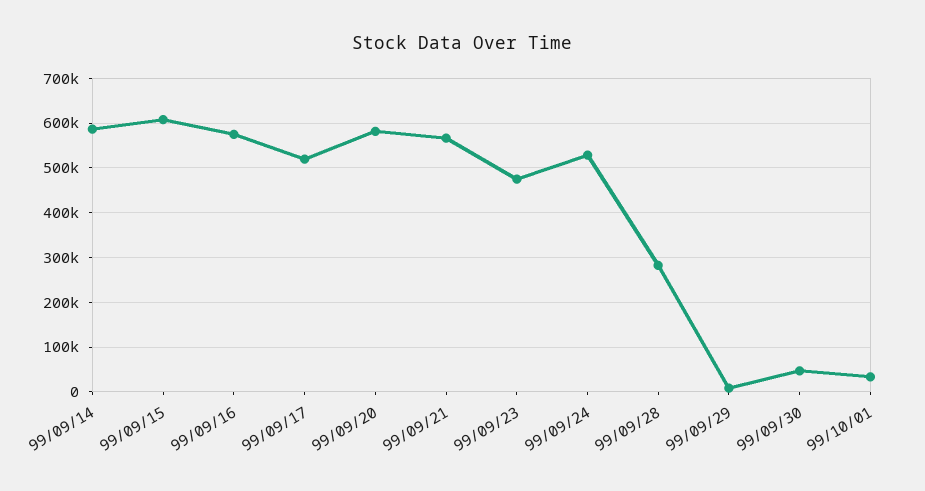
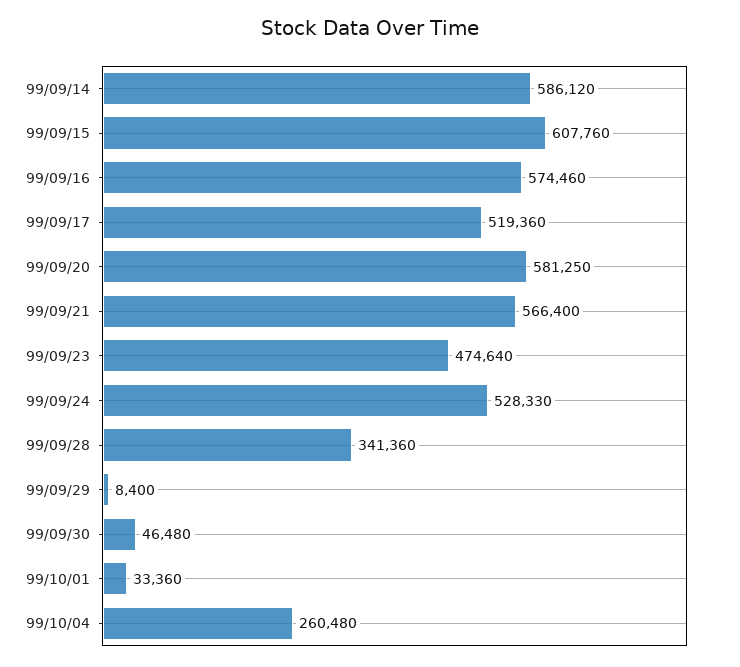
99/09/28: 280000 -> 341360
99/10/04: none -> 260480

